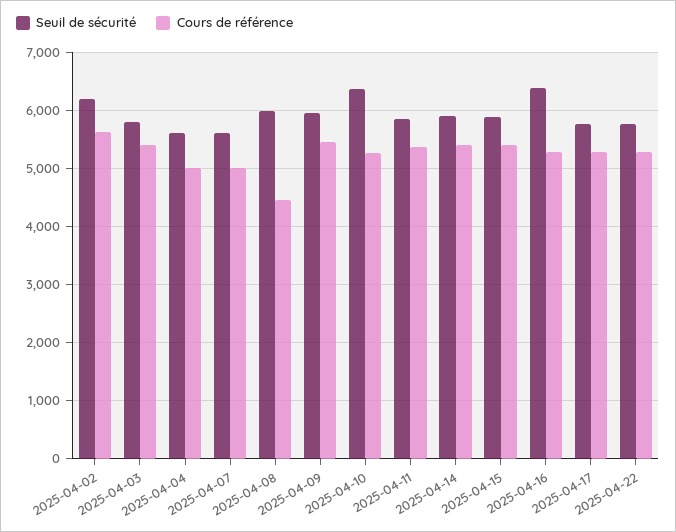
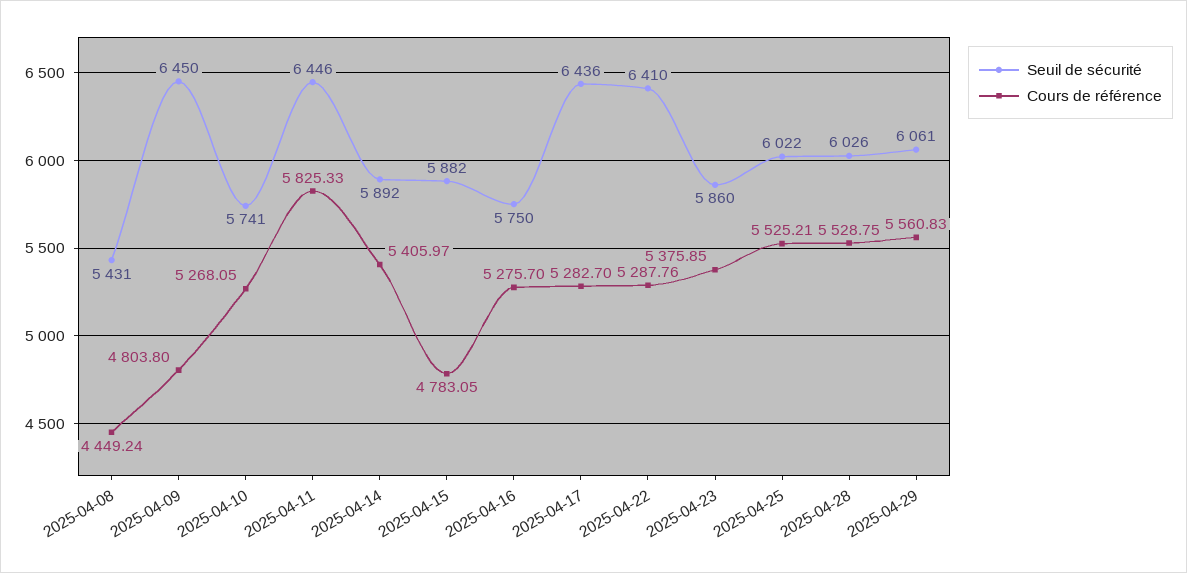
Seuil de sécurité, 2025-04-02: 6200 -> none
Cours de référence, 2025-04-02: 5600 -> none
Seuil de sécurité, 2025-04-03: 5800 -> none
Cours de référence, 2025-04-03: 5400 -> none
Seuil de sécurité, 2025-04-04: 5600 -> none
Cours de référence, 2025-04-04: 5000 -> none
Seuil de sécurité, 2025-04-07: 5600 -> none
Cours de référence, 2025-04-07: 5000 -> none
Seuil de sécurité, 2025-04-08: 6000 -> 5431
Seuil de sécurité, 2025-04-09: 6000 -> 6450
Cours de référence, 2025-04-09: 5400 -> 4803.8
Seuil de sécurité, 2025-04-10: 6400 -> 5741
Seuil de sécurité, 2025-04-11: 5800 -> 6446
Cours de référence, 2025-04-11: 5400 -> 5825.33
Cours de référence, 2025-04-15: 5400 -> 4783.05
Seuil de sécurité, 2025-04-16: 6400 -> 5750
Seuil de sécurité, 2025-04-17: 5800 -> 6436
Seuil de sécurité, 2025-04-22: 5800 -> 6410
Seuil de sécurité, 2025-04-23: none -> 5860
Cours de référence, 2025-04-23: none -> 5375.85
Seuil de sécurité, 2025-04-25: none -> 6022
Cours de référence, 2025-04-25: none -> 5525.21
Seuil de sécurité, 2025-04-28: none -> 6026
Cours de référence, 2025-04-28: none -> 5528.75
Seuil de sécurité, 2025-04-29: none -> 6061
Cours de référence, 2025-04-29: none -> 5560.83

